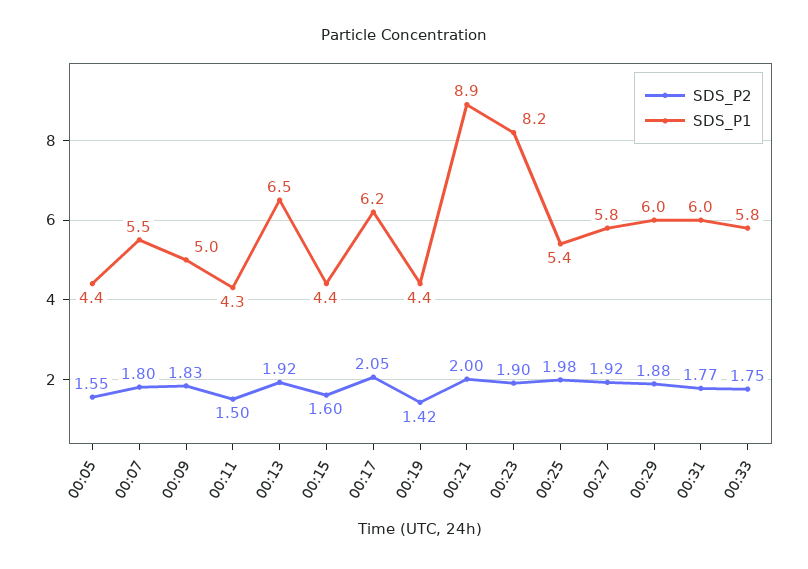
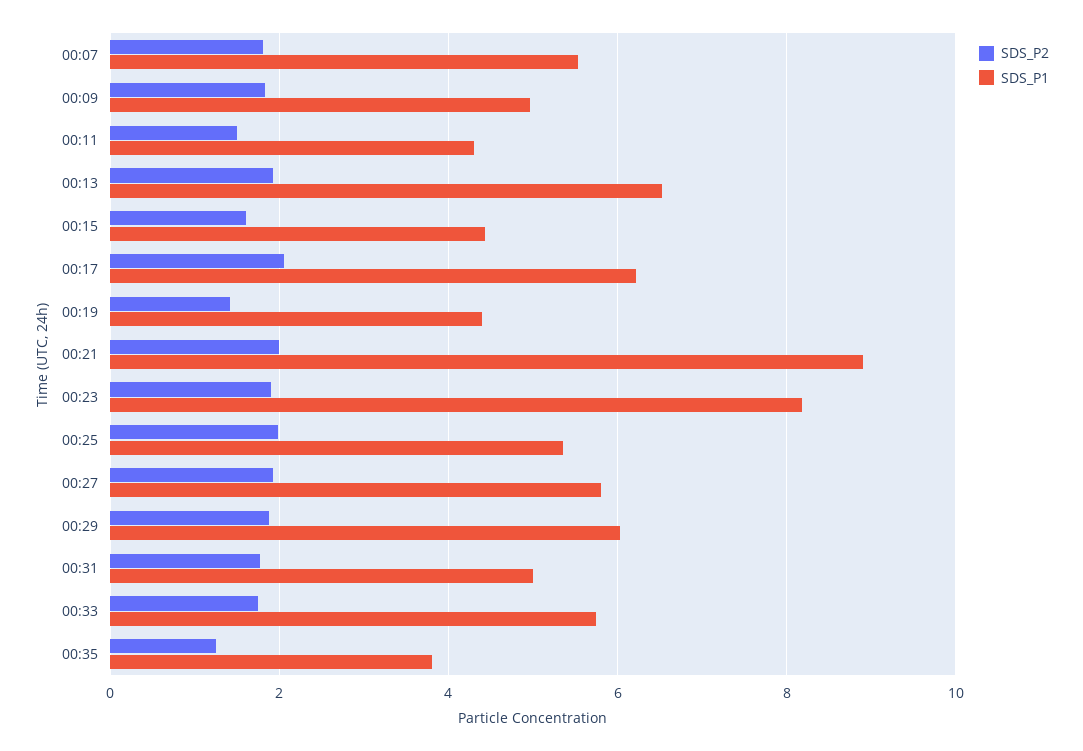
SDS_P2, 00:05: 1.55 -> none
SDS_P1, 00:05: 4.4 -> none
SDS_P1, 00:31: 6 -> 5
SDS_P2, 00:35: none -> 1.2
SDS_P1, 00:35: none -> 3.8

